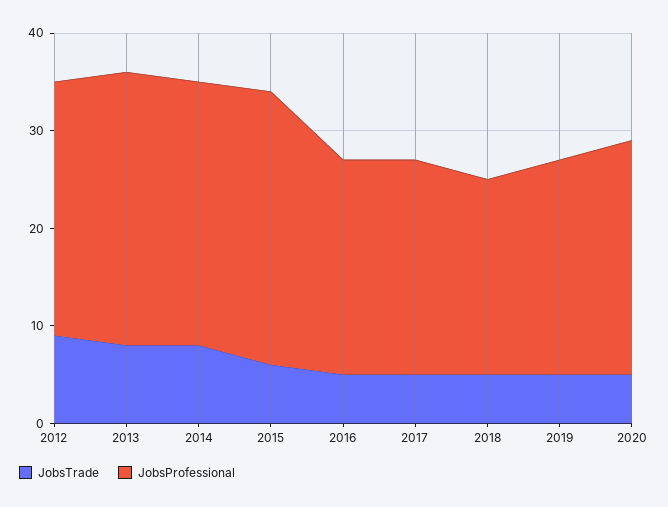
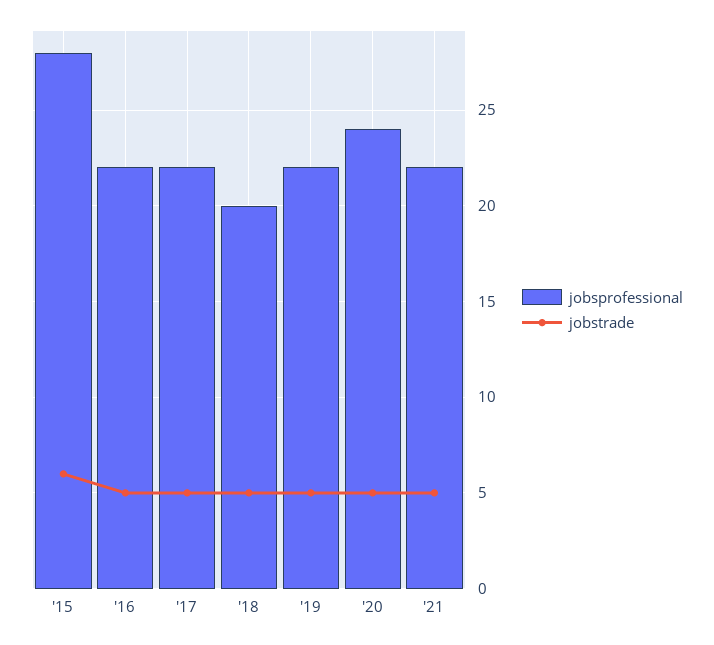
JobsTrade, 2012: 9 -> none
JobsProfessional, 2012: 26 -> none
JobsTrade, 2013: 8 -> none
JobsProfessional, 2013: 28 -> none
JobsTrade, 2014: 8 -> none
JobsProfessional, 2014: 27 -> none
JobsProfessional, '21: none -> 22
JobsTrade, '21: none -> 5

